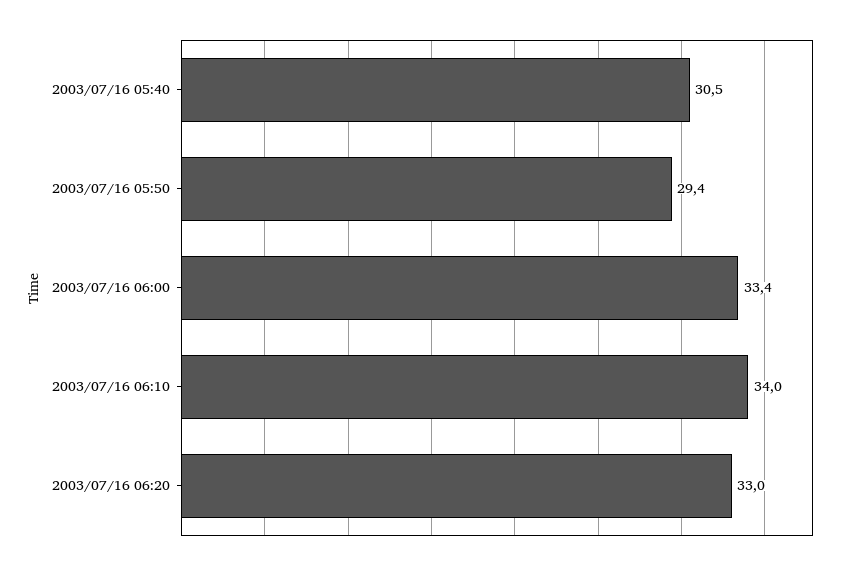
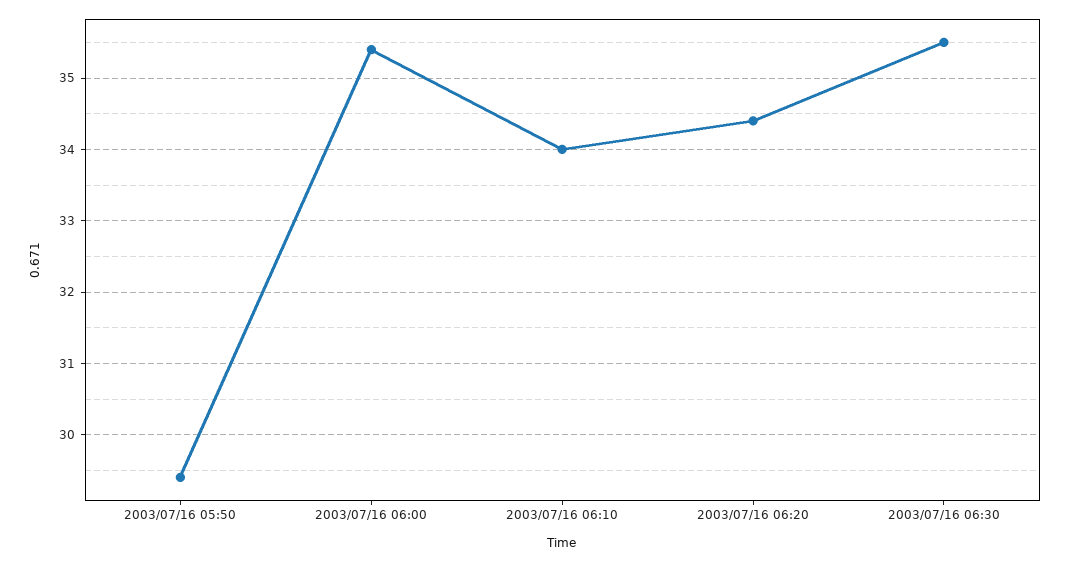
2003/07/16 05:40: 30.5 -> none
2003/07/16 06:00: 33.4 -> 35.4
2003/07/16 06:20: 33 -> 34.4
2003/07/16 06:30: none -> 35.5

